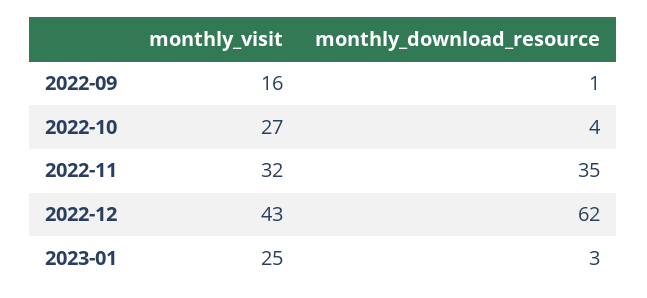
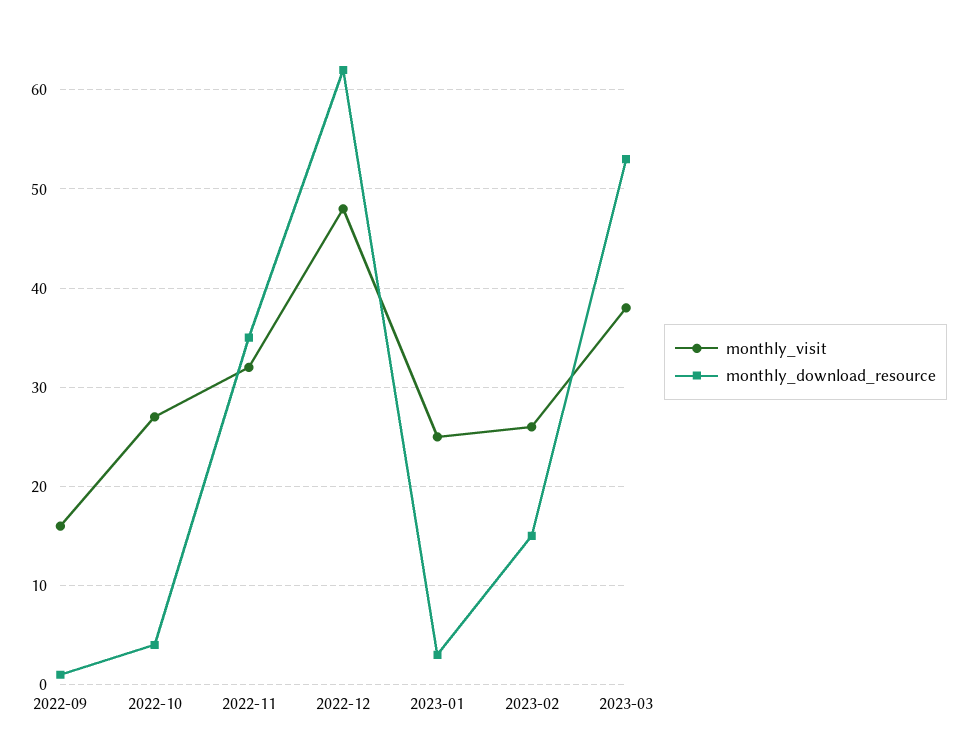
monthly_visit, 2022-12: 43 -> 48
monthly_visit, 2023-02: none -> 26
monthly_download_resource, 2023-02: none -> 15
monthly_visit, 2023-03: none -> 38
monthly_download_resource, 2023-03: none -> 53

